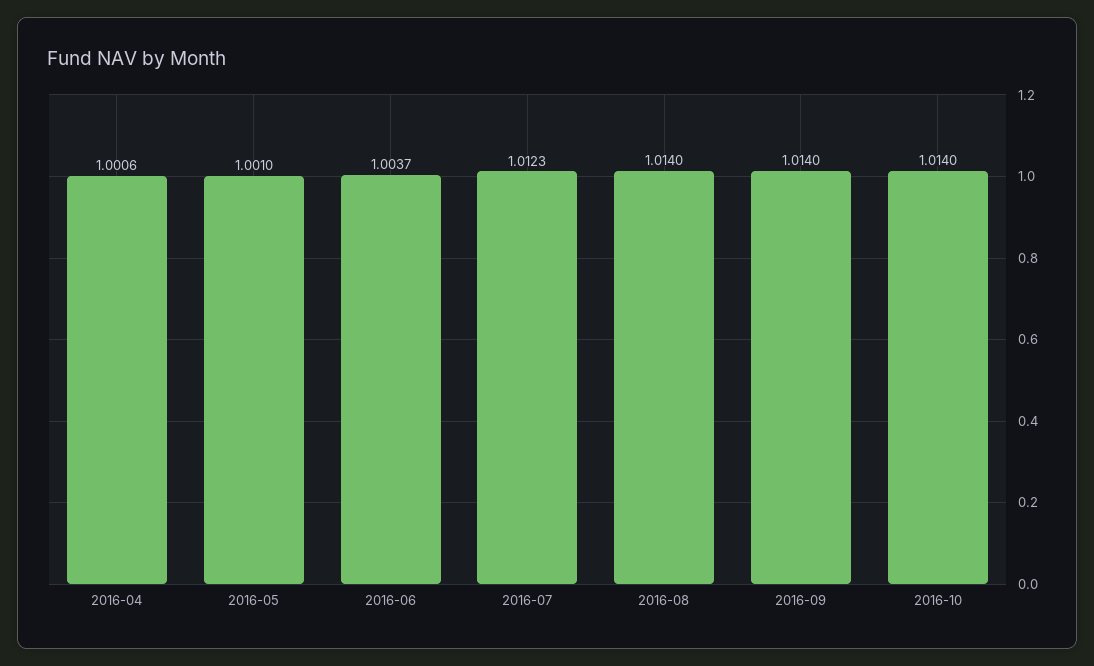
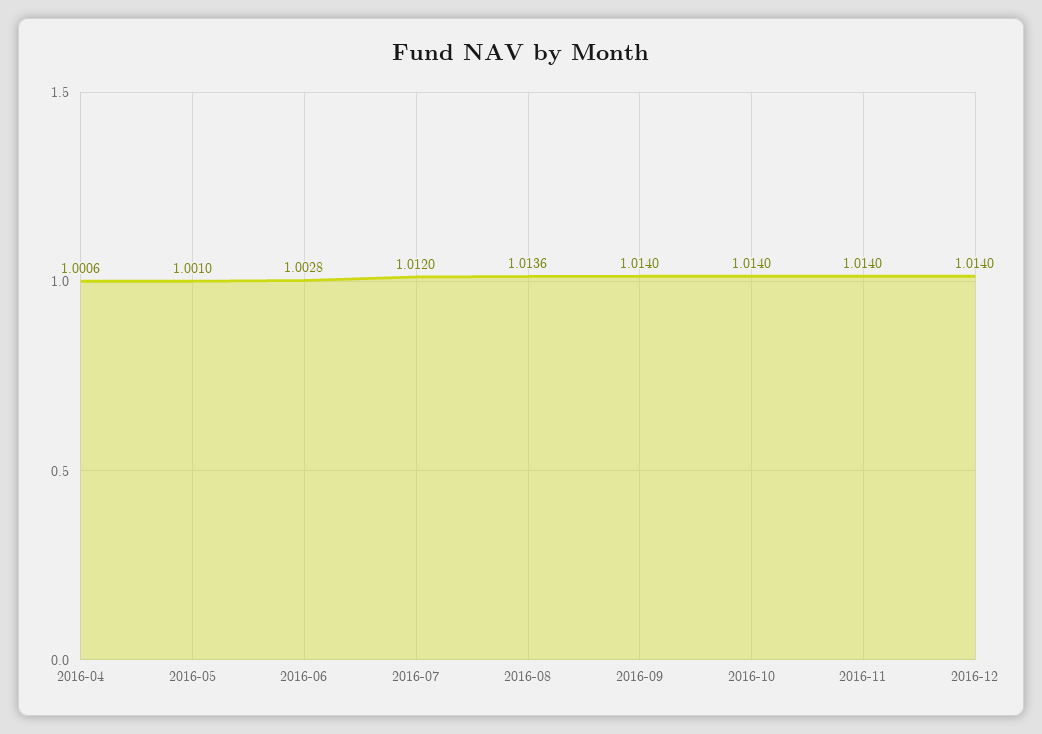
2016-06: 1.0037 -> 1.0028
2016-07: 1.0123 -> 1.012
2016-08: 1.014 -> 1.0136
2016-11: none -> 1.014
2016-12: none -> 1.014

